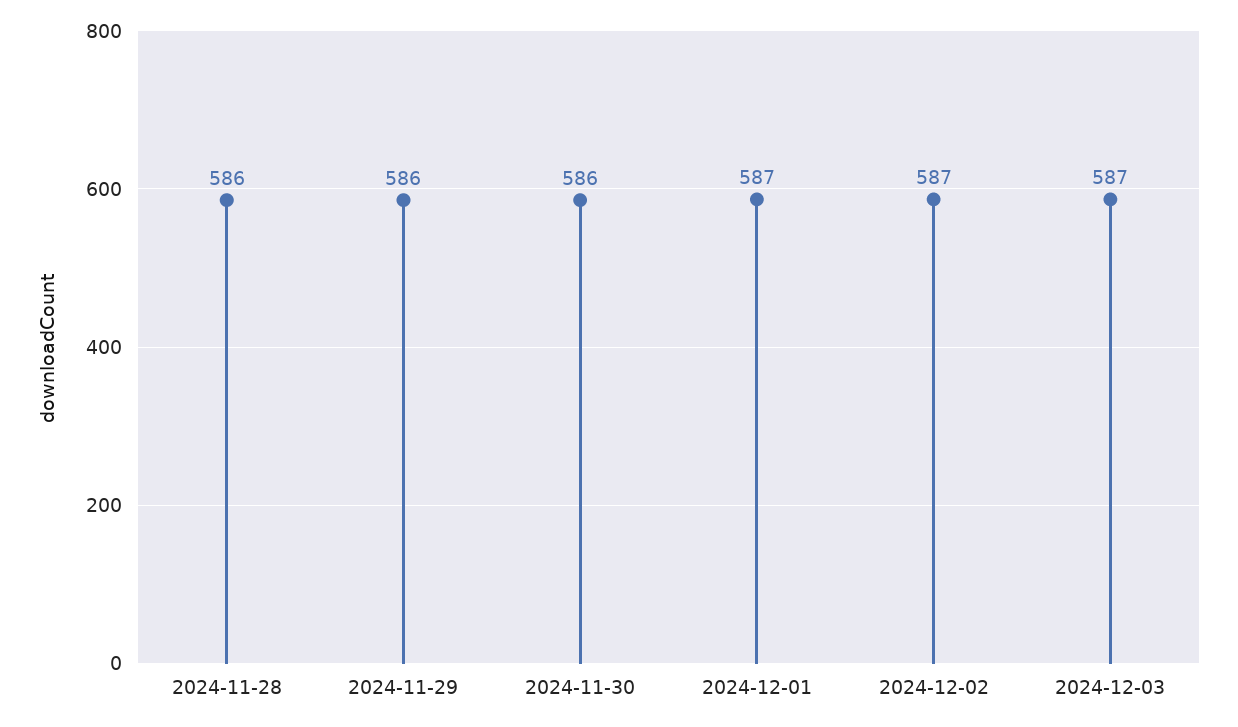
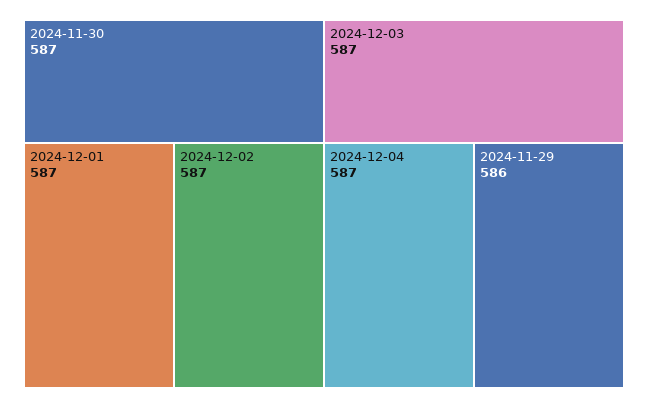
2024-11-28: 586 -> none
2024-11-30: 586 -> 587
2024-12-04: none -> 587

